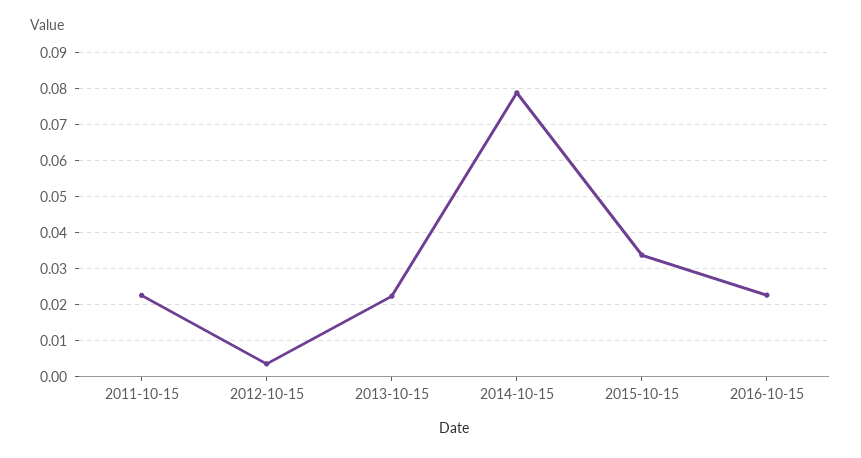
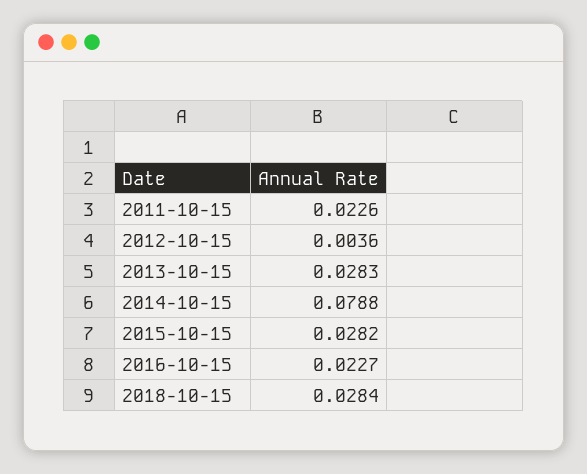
2013-10-15: 0.022 -> 0.0283
2015-10-15: 0.034 -> 0.0282
2018-10-15: none -> 0.0284

